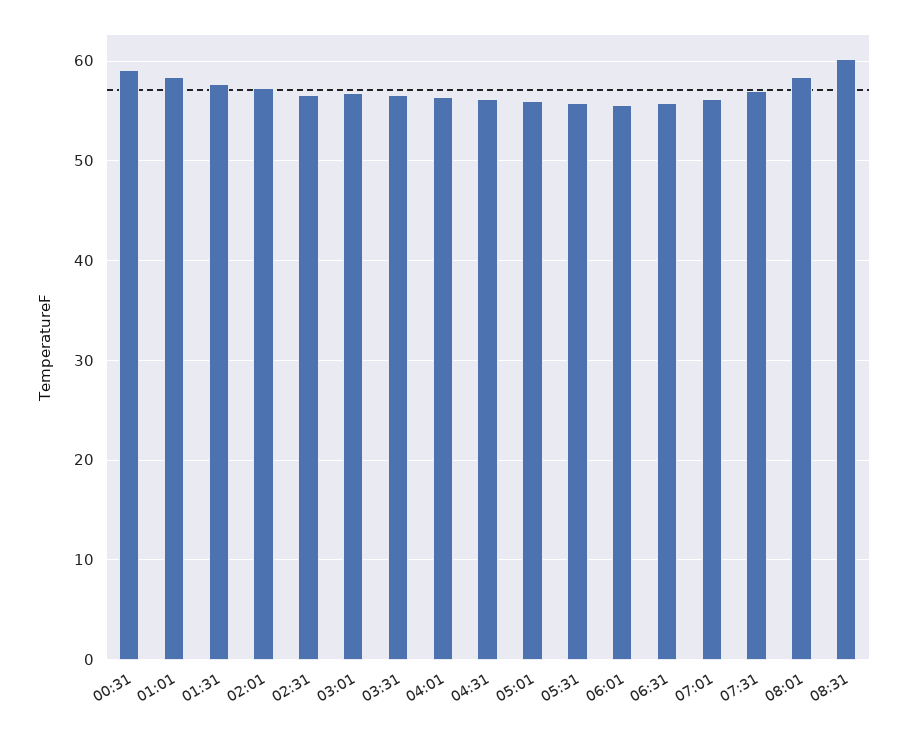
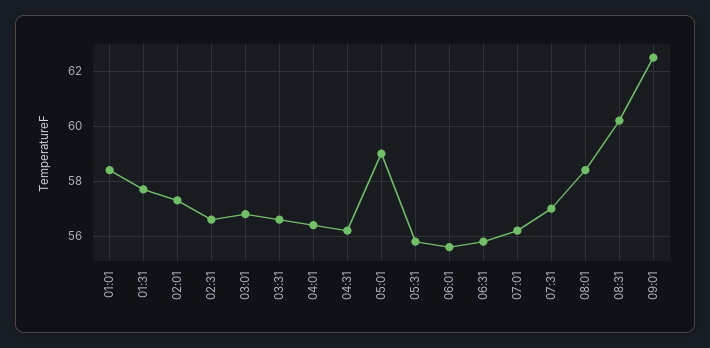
00:31: 59 -> none
05:01: 56 -> 59
09:01: none -> 62.5

